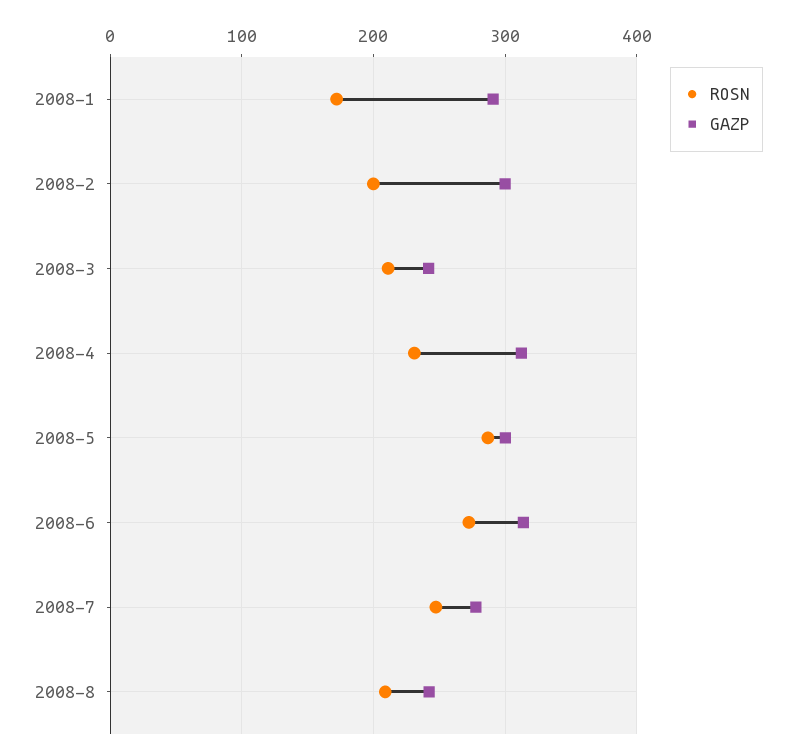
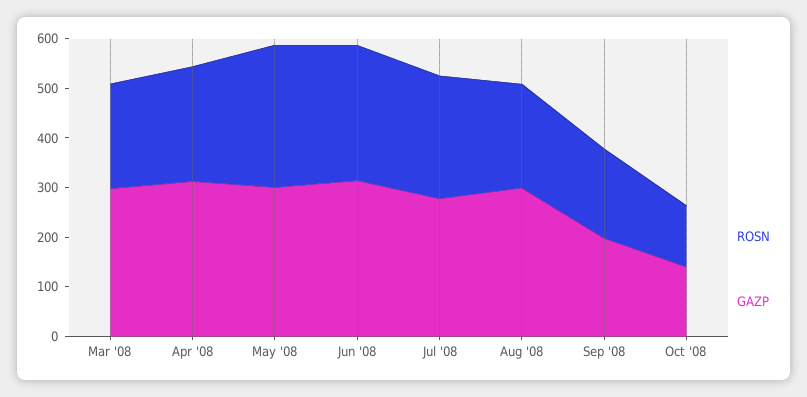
ROSN, 2008-1: 170 -> none
GAZP, 2008-1: 290 -> none
ROSN, 2008-2: 200 -> none
GAZP, 2008-2: 300 -> none
GAZP, 2008-3: 240 -> 300
GAZP, 2008-8: 240 -> 300
ROSN, Sep '08: none -> 180
GAZP, Sep '08: none -> 200
ROSN, Oct '08: none -> 120
GAZP, Oct '08: none -> 140

